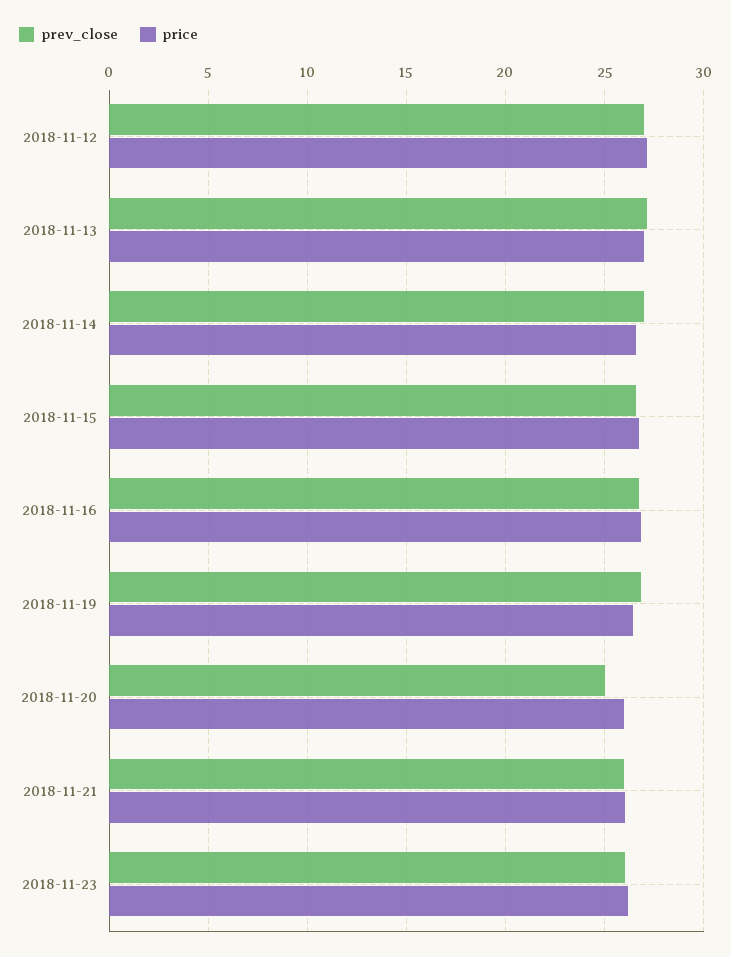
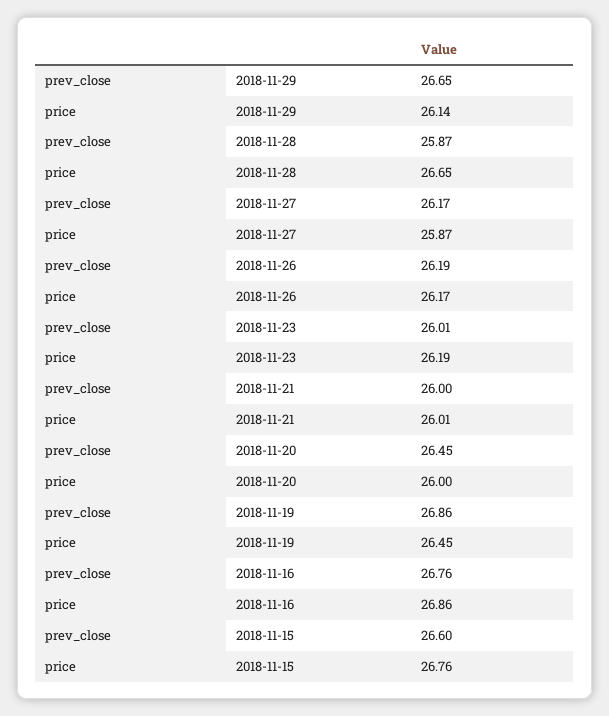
prev_close, 2018-11-12: 27 -> none
price, 2018-11-12: 27 -> none
prev_close, 2018-11-13: 27 -> none
price, 2018-11-13: 27 -> none
prev_close, 2018-11-14: 27 -> none
price, 2018-11-14: 26.5 -> none
prev_close, 2018-11-20: 25 -> 26.45
prev_close, 2018-11-29: none -> 26.65
price, 2018-11-29: none -> 26.14
prev_close, 2018-11-28: none -> 25.87
price, 2018-11-28: none -> 26.65
prev_close, 2018-11-27: none -> 26.17
price, 2018-11-27: none -> 25.87
prev_close, 2018-11-26: none -> 26.19
price, 2018-11-26: none -> 26.17

